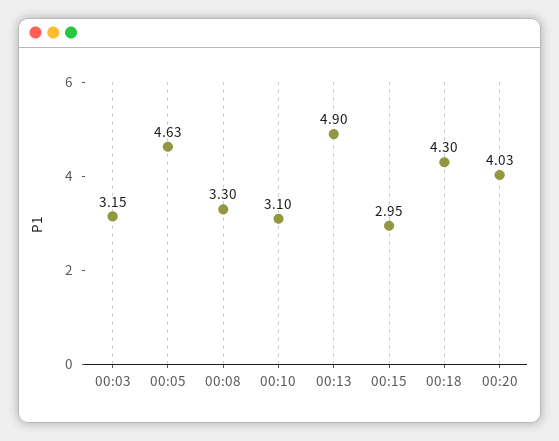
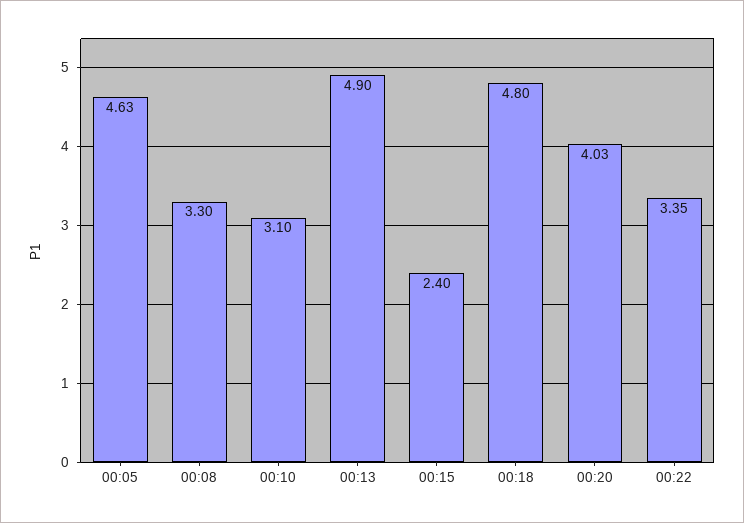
00:03: 3.15 -> none
00:15: 2.95 -> 2.4
00:18: 4.3 -> 4.8
00:22: none -> 3.35

